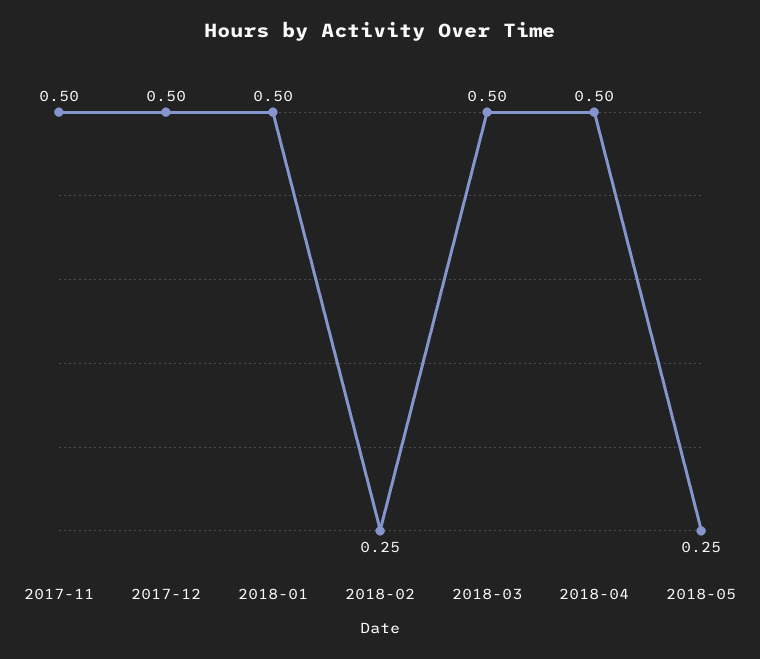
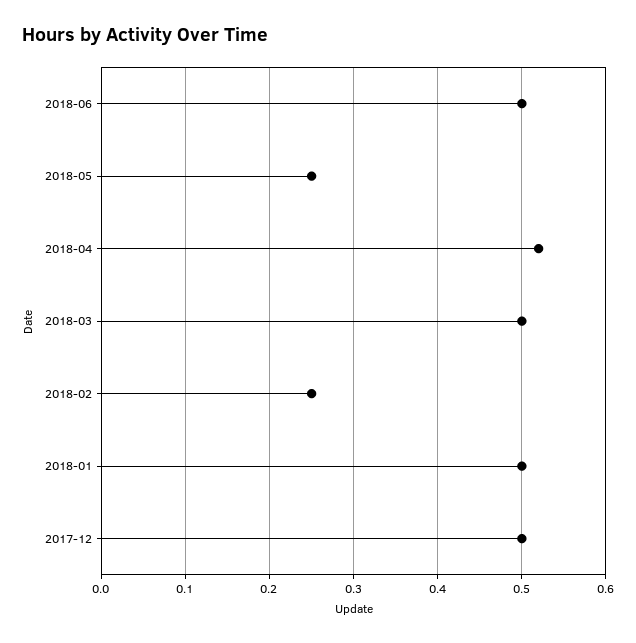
2017-11: 0.5 -> none
2018-04: 0.5 -> 0.52
2018-06: none -> 0.5

